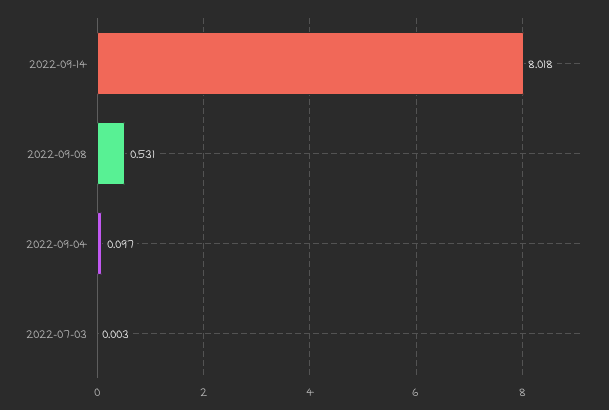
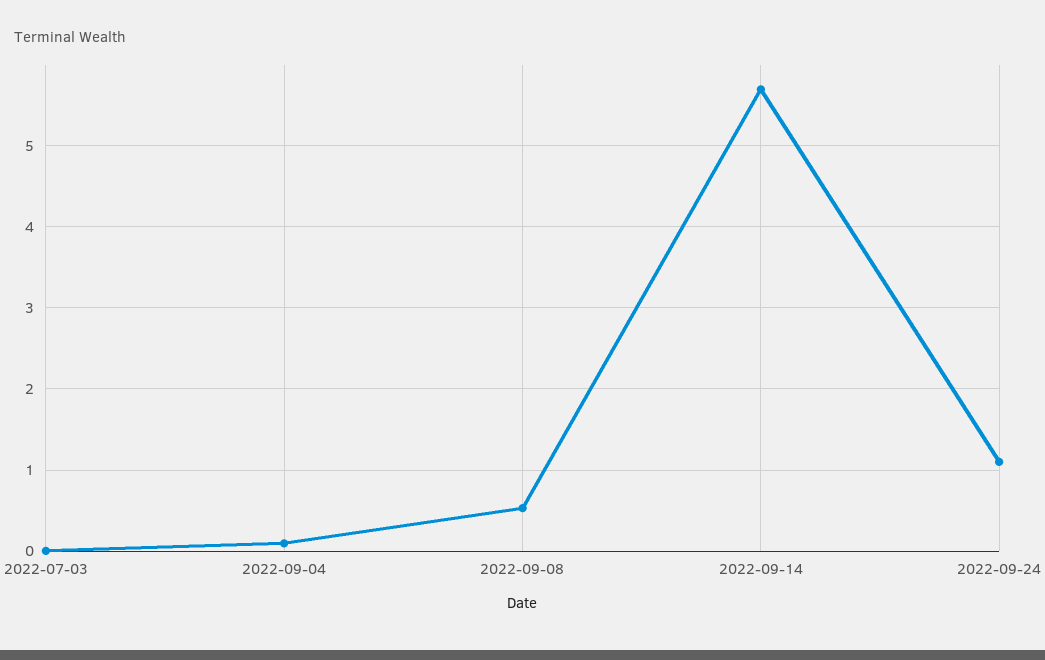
2022-09-14: 8.018 -> 5.7
2022-09-24: none -> 1.1

